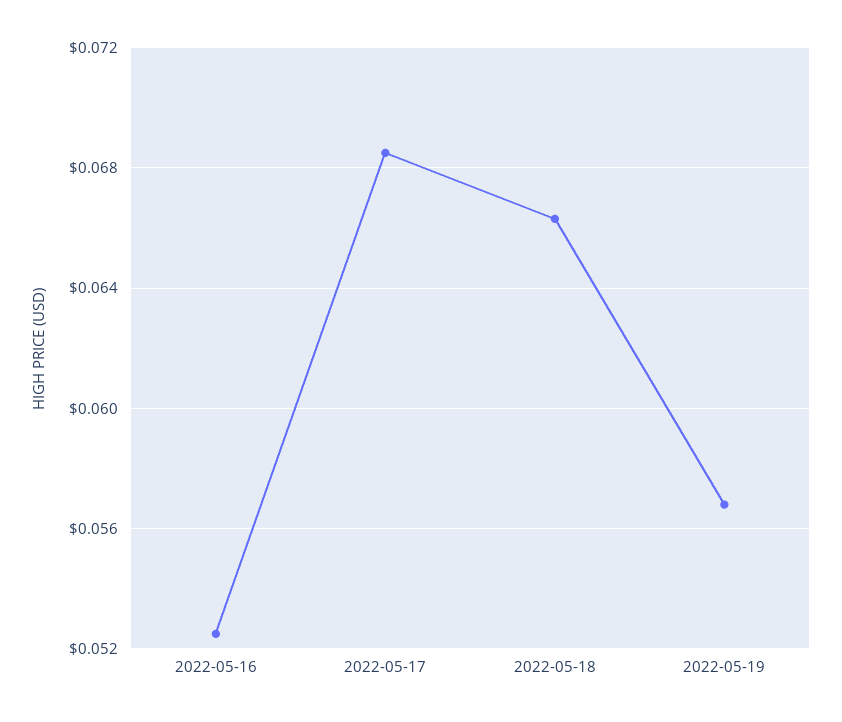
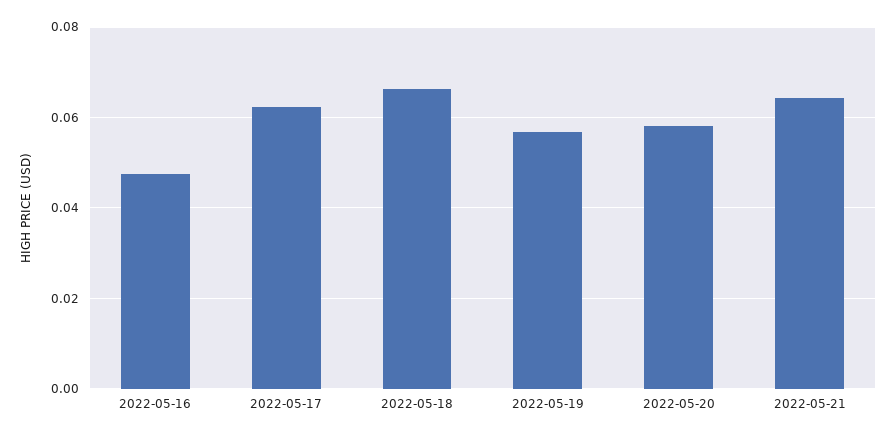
2022-05-16: 0.0525 -> 0.048
2022-05-17: 0.0685 -> 0.062
2022-05-20: none -> 0.058
2022-05-21: none -> 0.064

